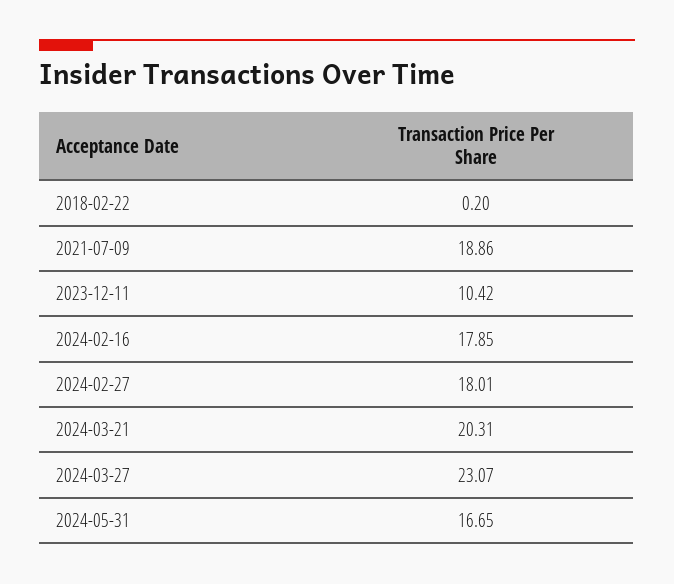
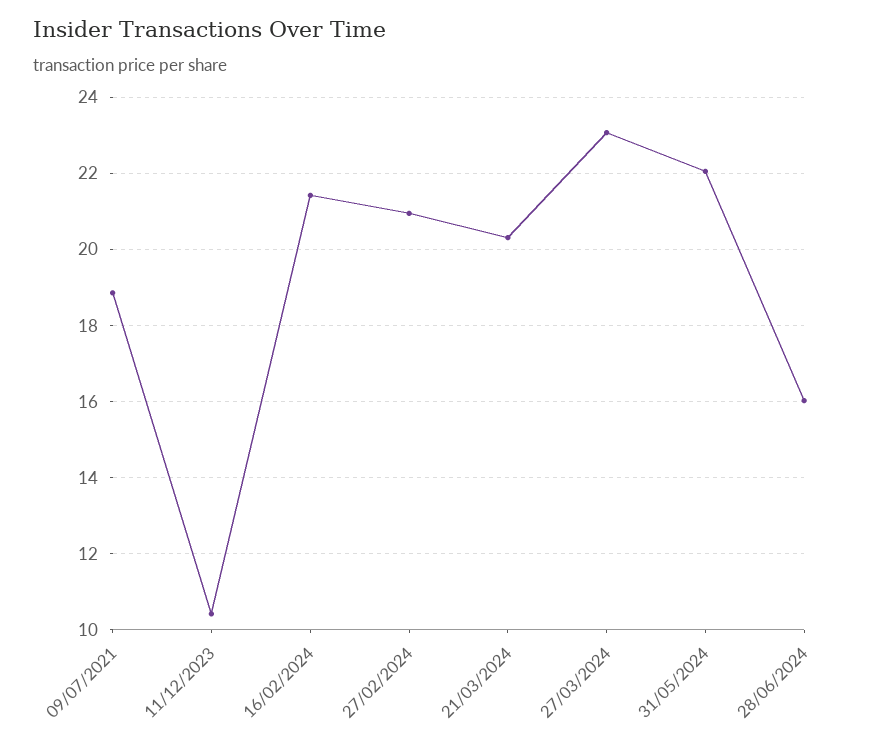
2018-02-22: 0.2 -> none
2024-02-16: 17.85 -> 21.4
2024-02-27: 18.01 -> 21
2024-05-31: 16.65 -> 22
28/06/2024: none -> 16

